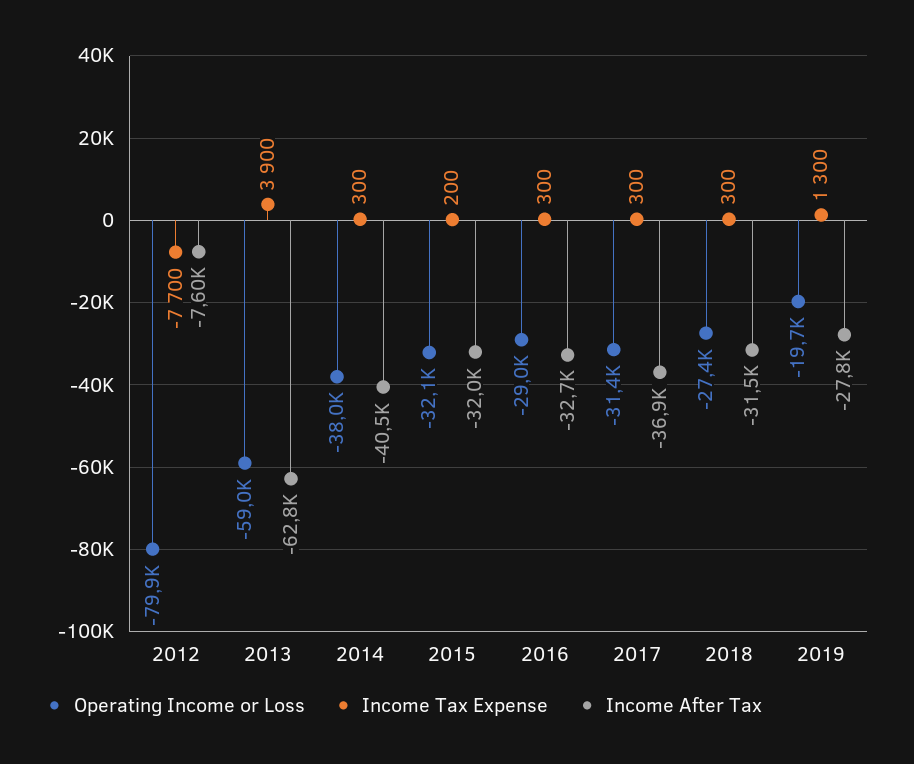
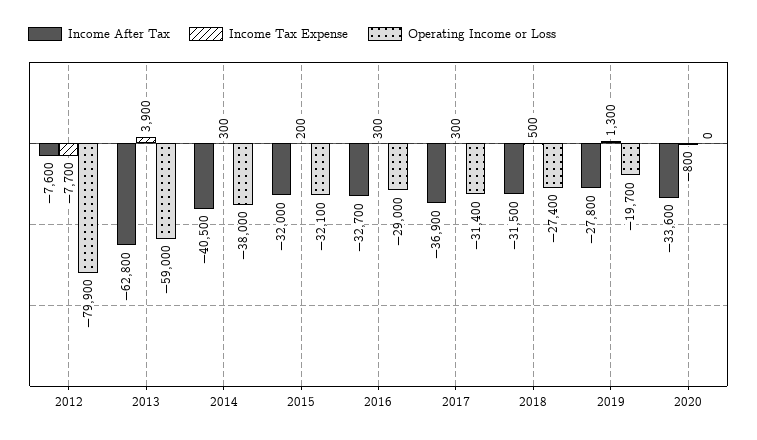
Income Tax Expense, 2018: 300 -> 500
Income After Tax, 2020: none -> -33600
Income Tax Expense, 2020: none -> -800
Operating Income or Loss, 2020: none -> 0

